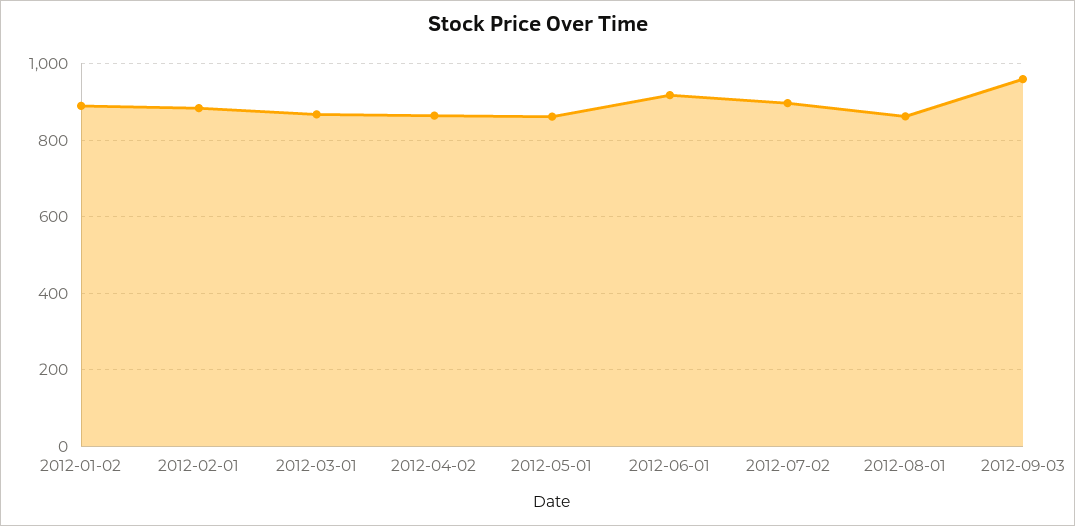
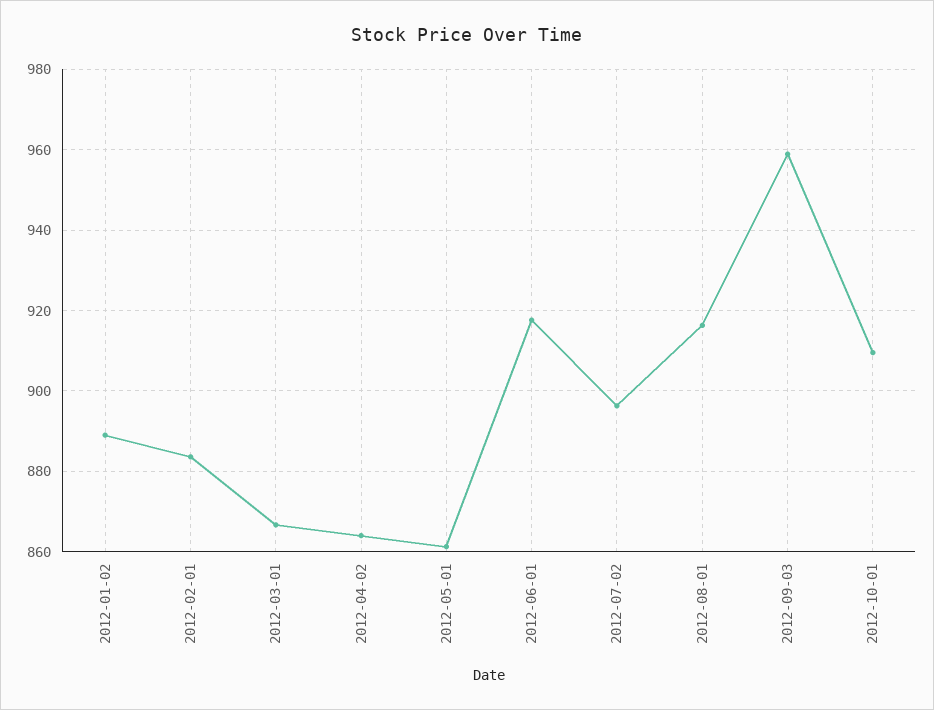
2012-08-01: 860 -> 916
2012-10-01: none -> 910

